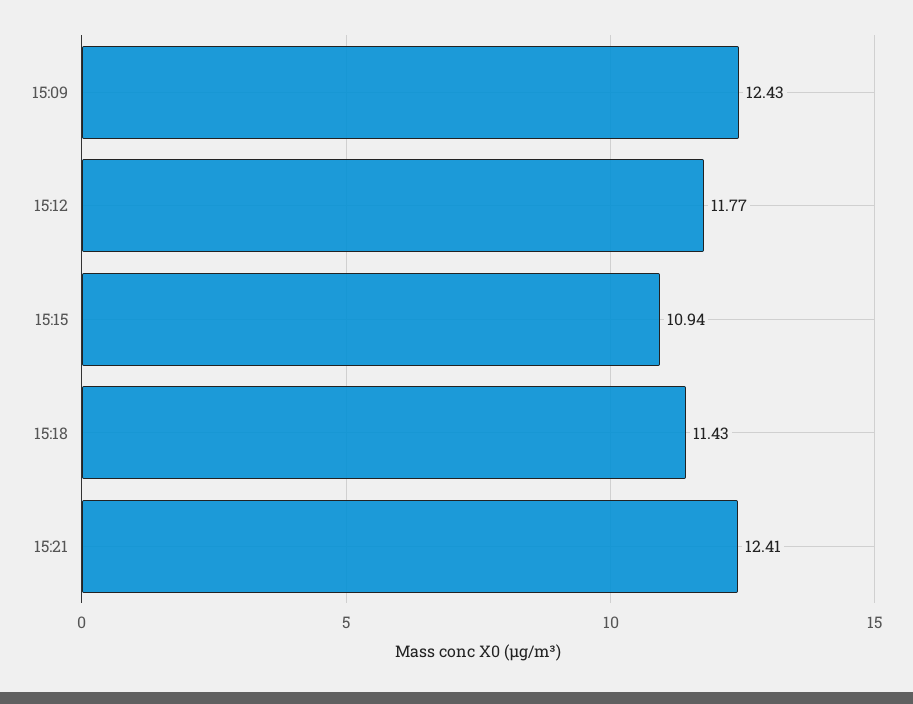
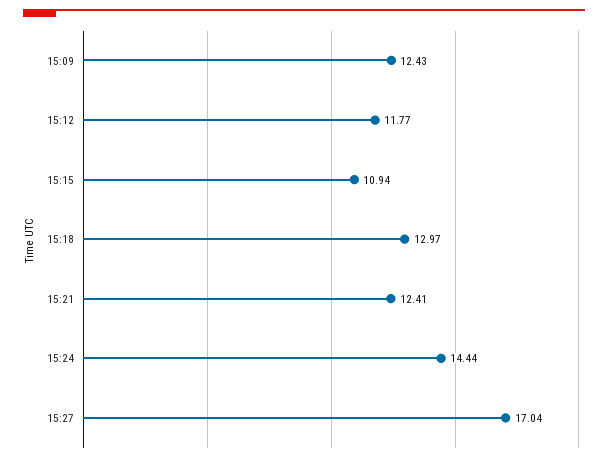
15:18: 11.43 -> 12.97
15:24: none -> 14.44
15:27: none -> 17.04

